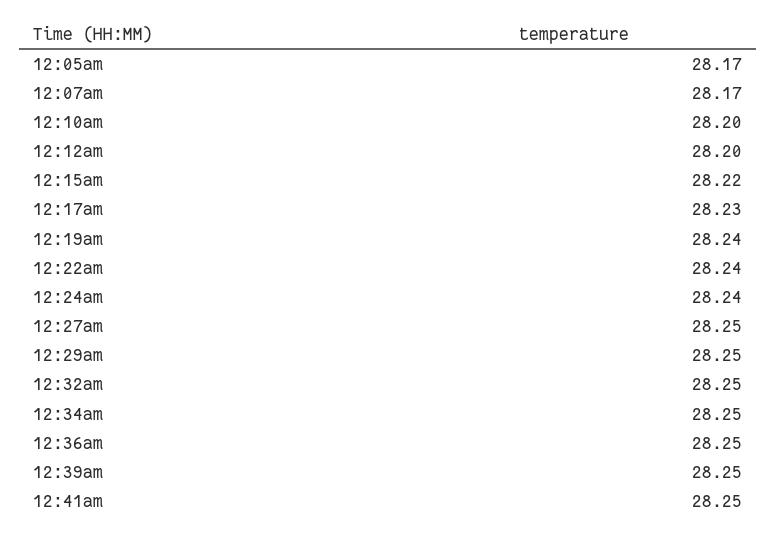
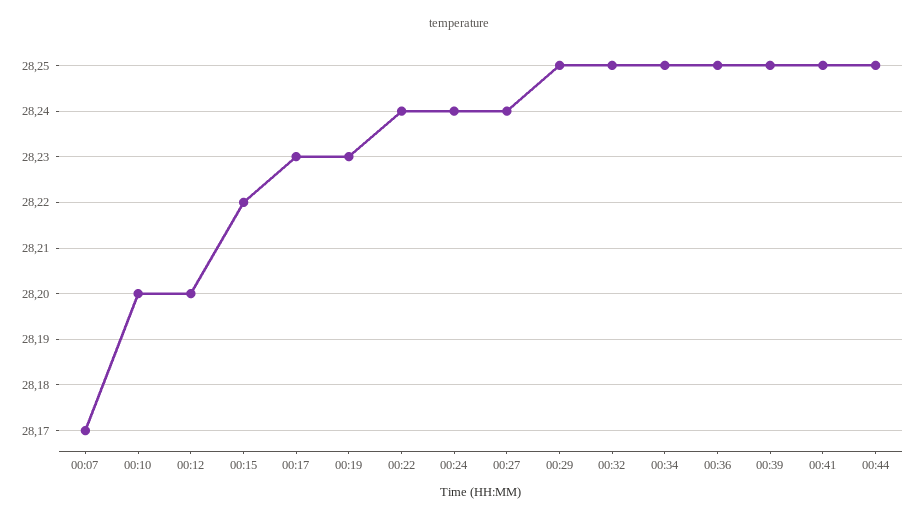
12:05am: 28.17 -> none
12:19am: 28.24 -> 28.23
12:27am: 28.25 -> 28.24
00:44: none -> 28.25

